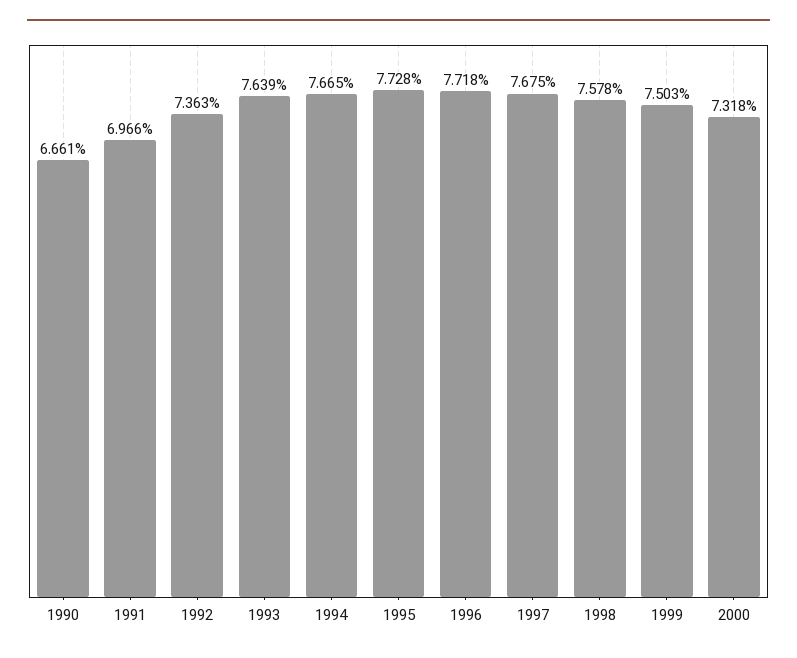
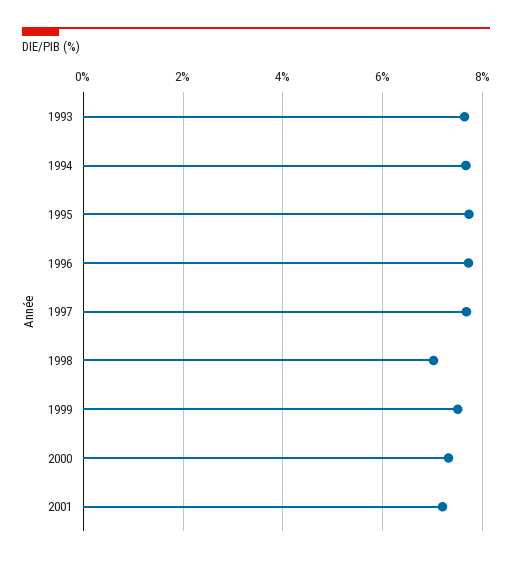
1990: 6.661 -> none
1991: 6.966 -> none
1992: 7.363 -> none
1998: 7.578 -> 7
2001: none -> 7.2

